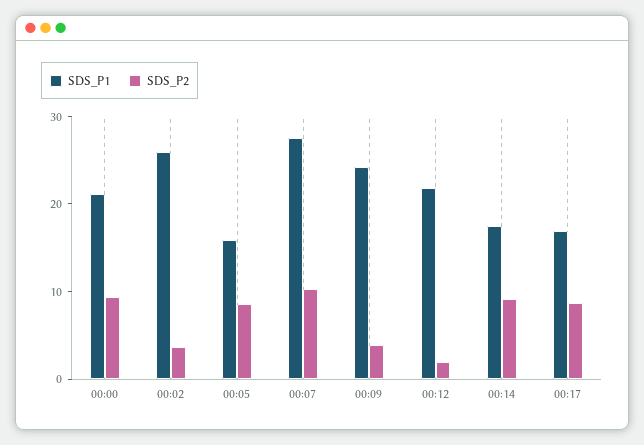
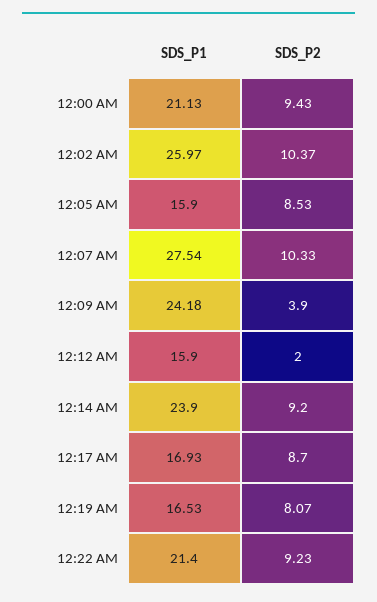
SDS_P2, 00:02: 4 -> 10.37
SDS_P1, 00:12: 22 -> 15.9
SDS_P1, 00:14: 18 -> 23.9
SDS_P1, 12:19 AM: none -> 16.53
SDS_P2, 12:19 AM: none -> 8.07
SDS_P1, 12:22 AM: none -> 21.4
SDS_P2, 12:22 AM: none -> 9.23

